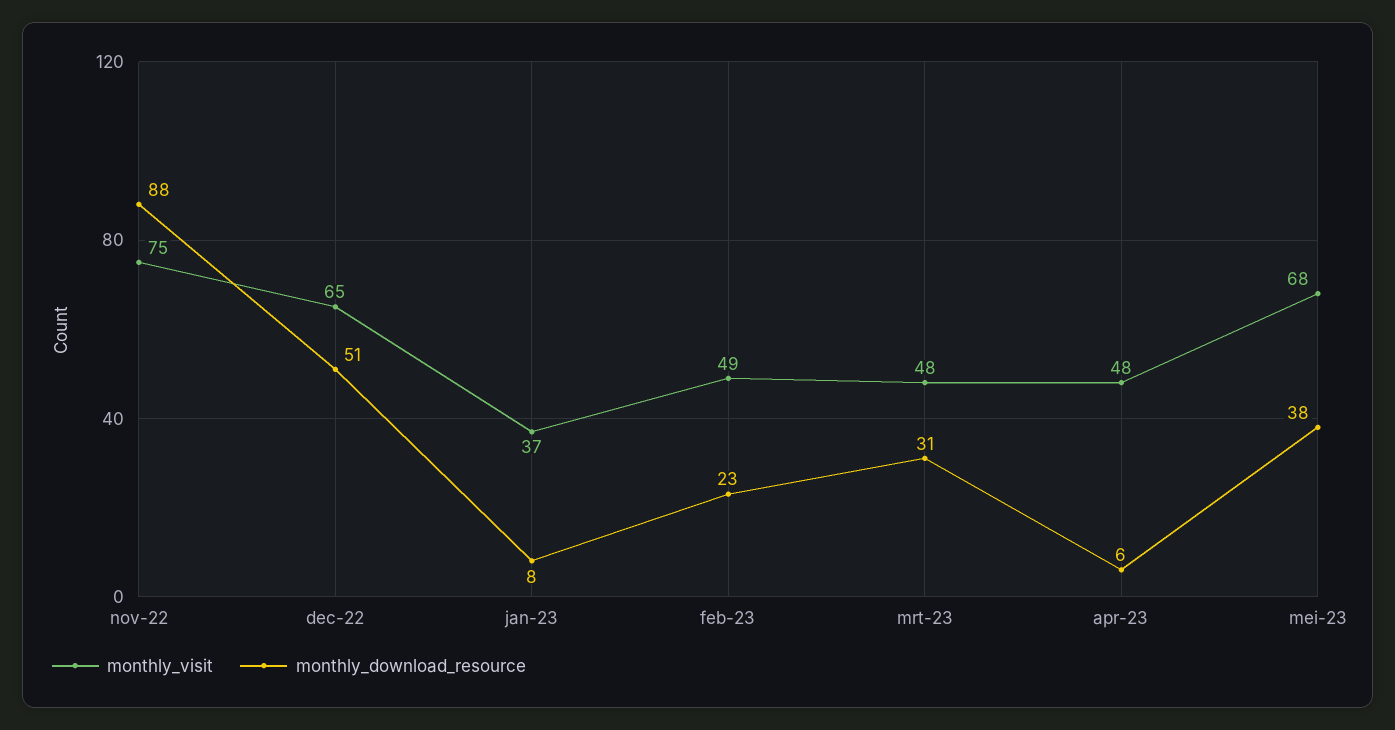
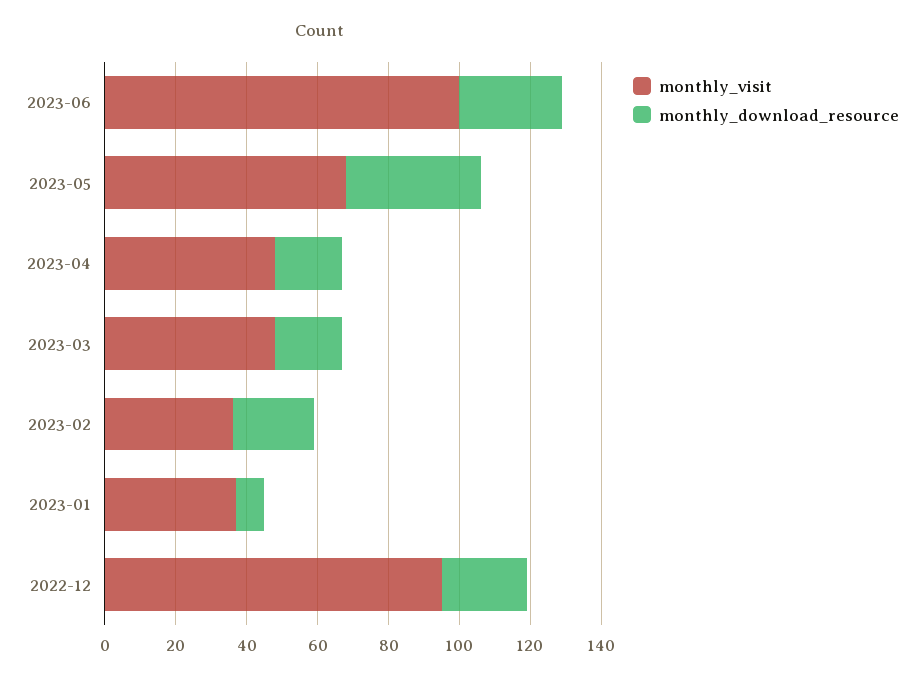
monthly_visit, nov-22: 75 -> none
monthly_download_resource, nov-22: 88 -> none
monthly_visit, dec-22: 65 -> 95
monthly_download_resource, dec-22: 51 -> 25
monthly_visit, feb-23: 49 -> 35
monthly_download_resource, mrt-23: 31 -> 20
monthly_download_resource, apr-23: 6 -> 20
monthly_visit, 2023-06: none -> 100
monthly_download_resource, 2023-06: none -> 30

